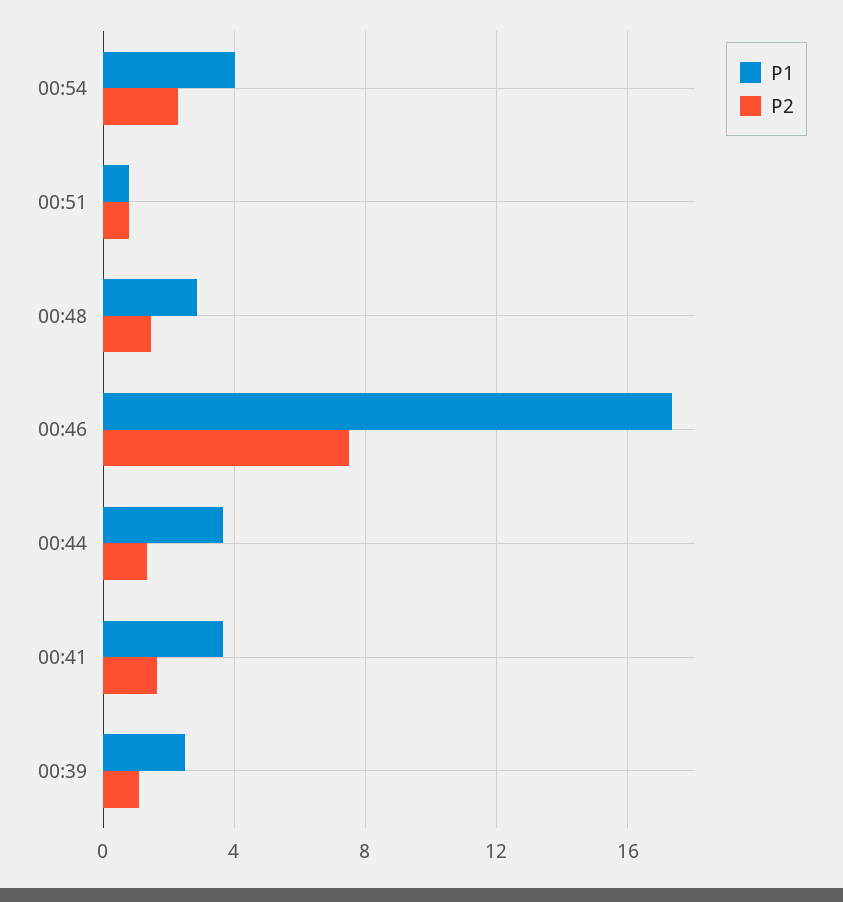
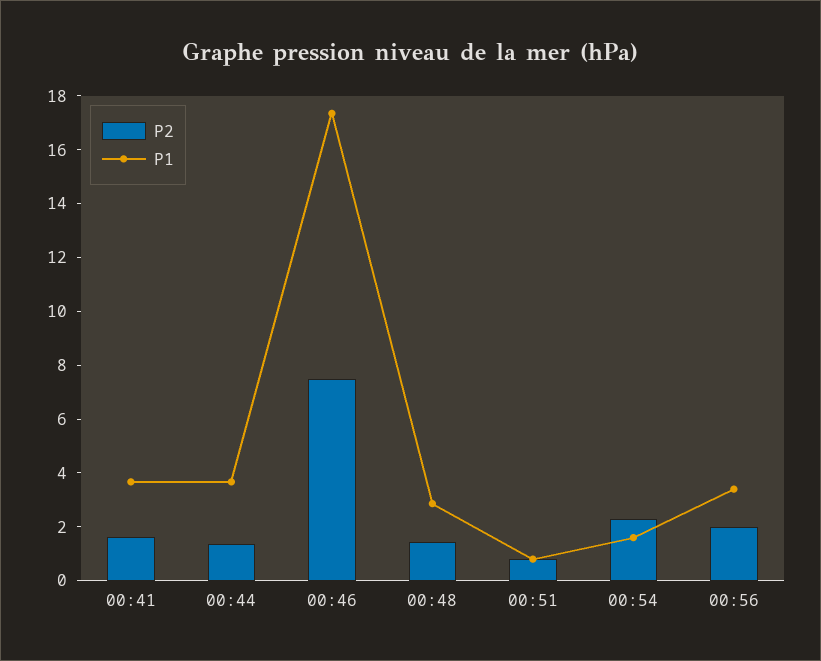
P1, 00:54: 4 -> 1.5
P1, 00:39: 2.5 -> none
P2, 00:39: 1 -> none
P2, 00:56: none -> 2
P1, 00:56: none -> 3.5

